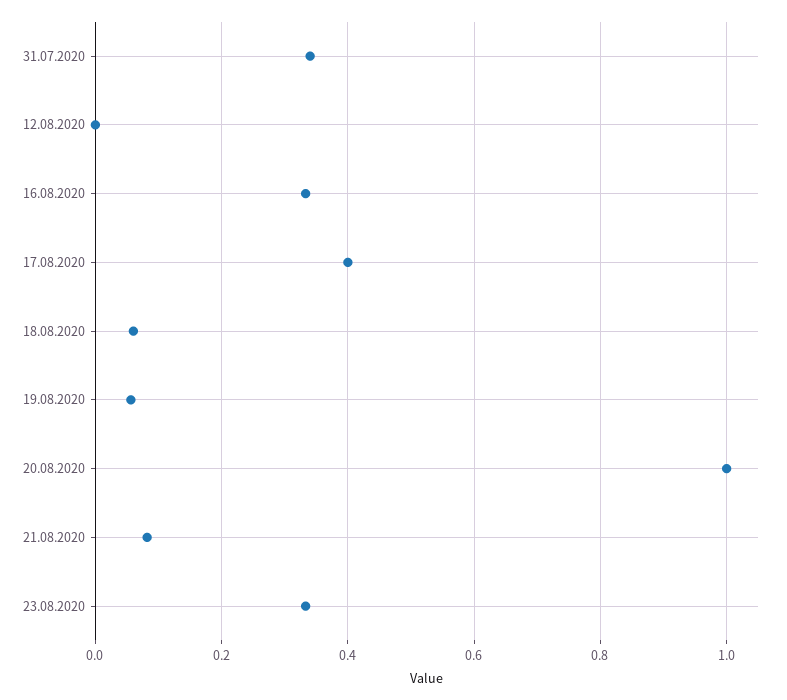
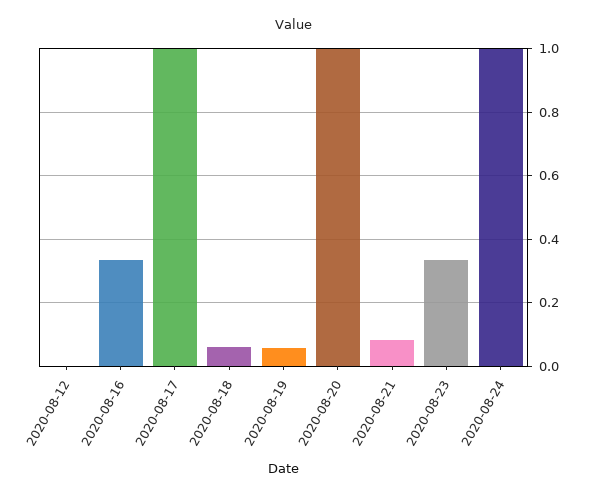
31.07.2020: 0.34 -> none
17.08.2020: 0.4 -> 1
2020-08-24: none -> 1

